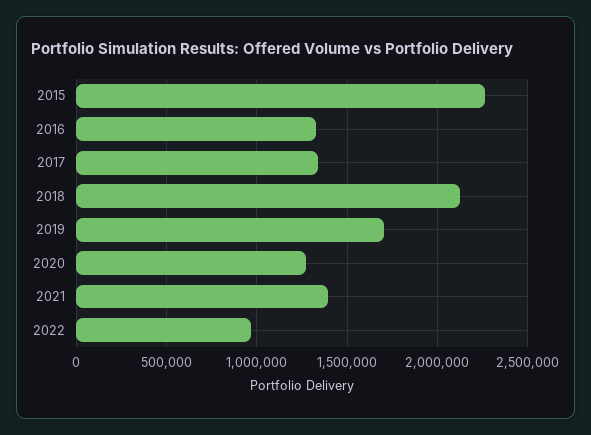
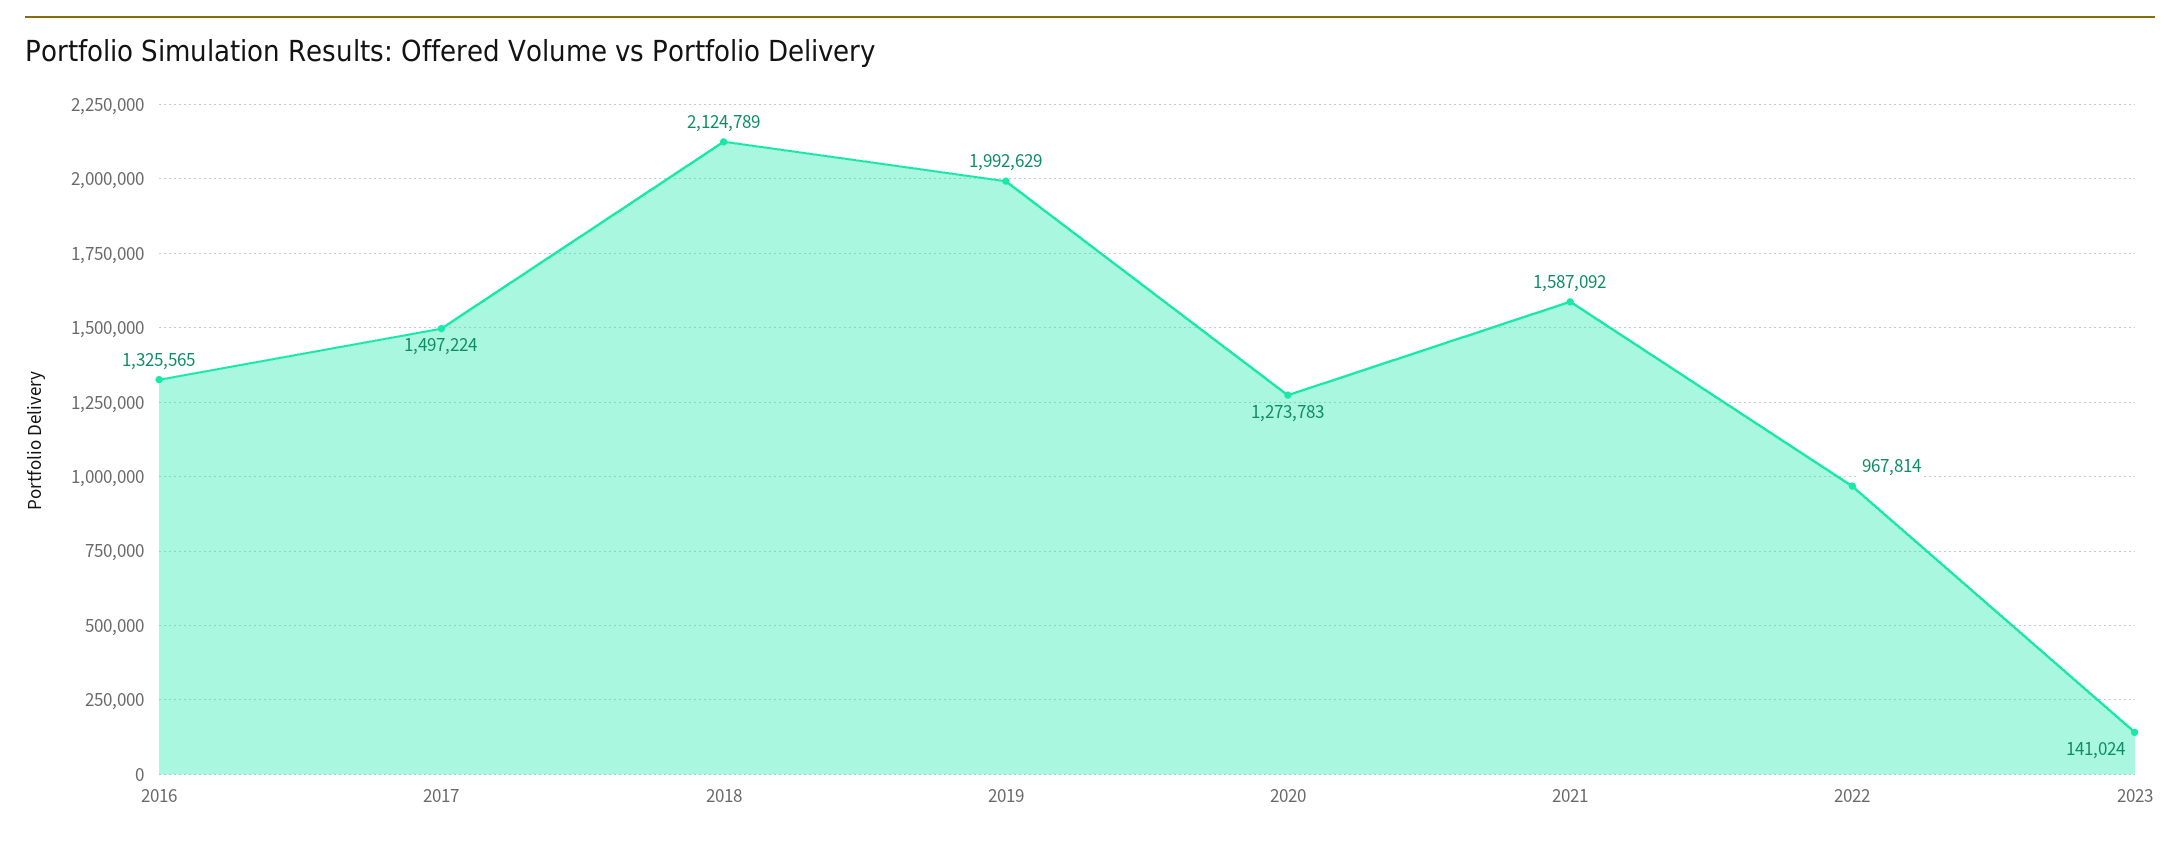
2015: 2250000 -> none
2017: 1350000 -> 1497224
2019: 1700000 -> 1992629
2021: 1400000 -> 1587092
2023: none -> 141024

